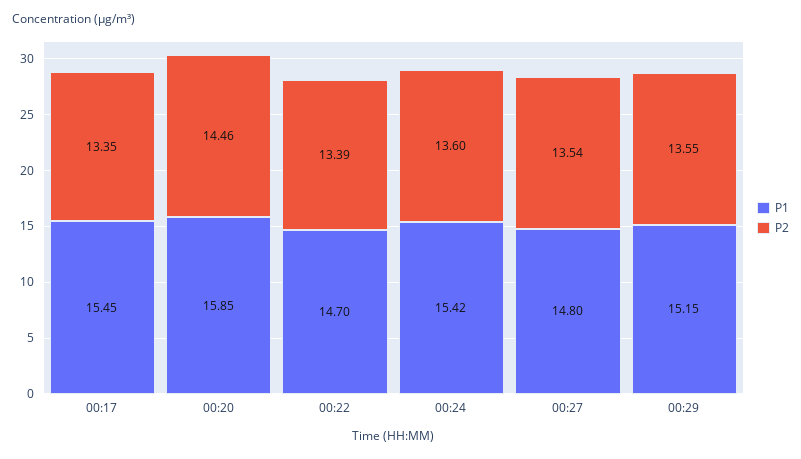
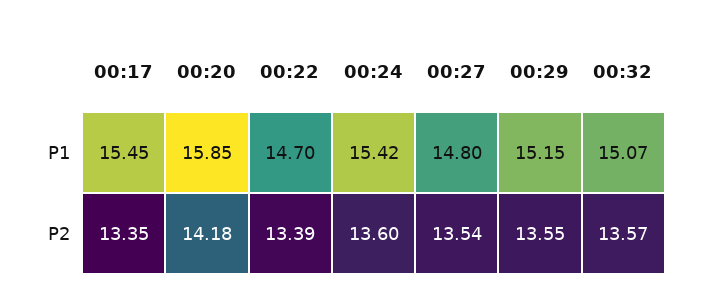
P2, 00:20: 14.46 -> 14.18
P1, 00:32: none -> 15.07
P2, 00:32: none -> 13.57

